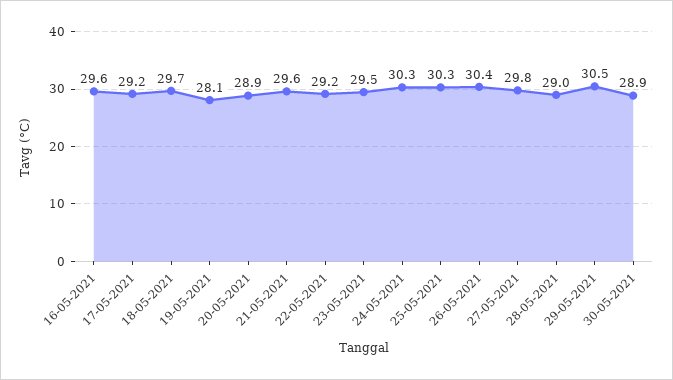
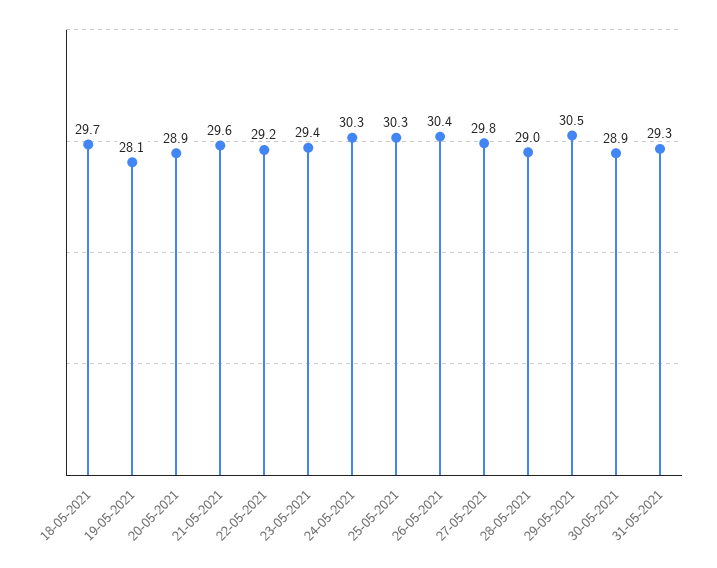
16-05-2021: 29.6 -> none
17-05-2021: 29.2 -> none
23-05-2021: 29.5 -> 29.4
31-05-2021: none -> 29.3

